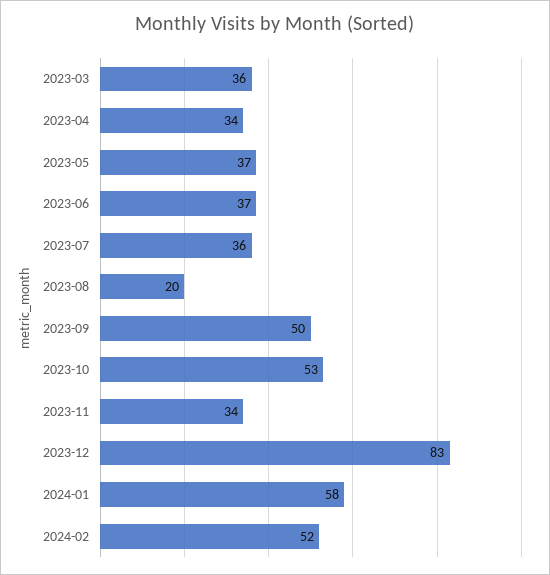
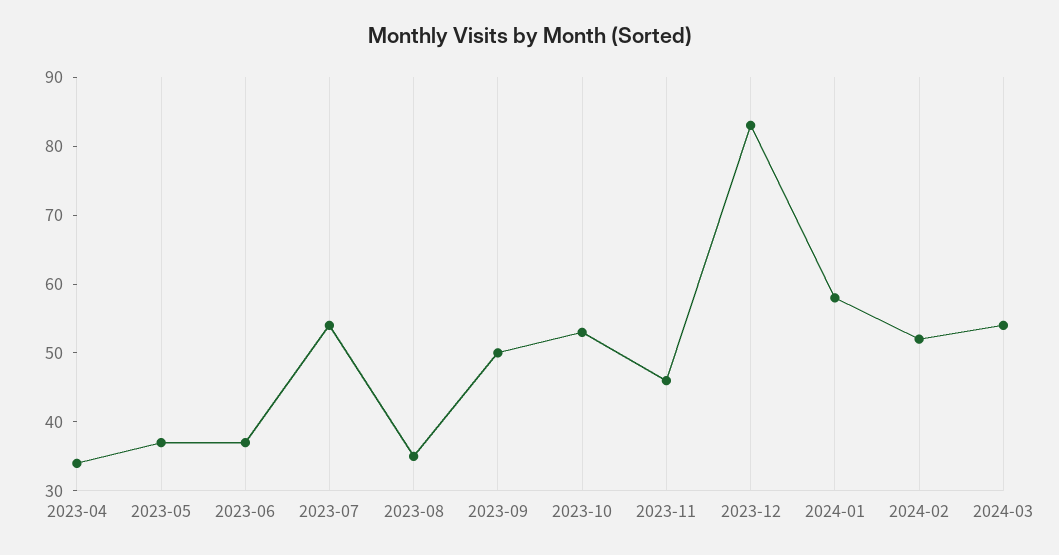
2023-03: 36 -> none
2023-07: 36 -> 55
2023-08: 20 -> 35
2023-11: 34 -> 45
2024-03: none -> 55

